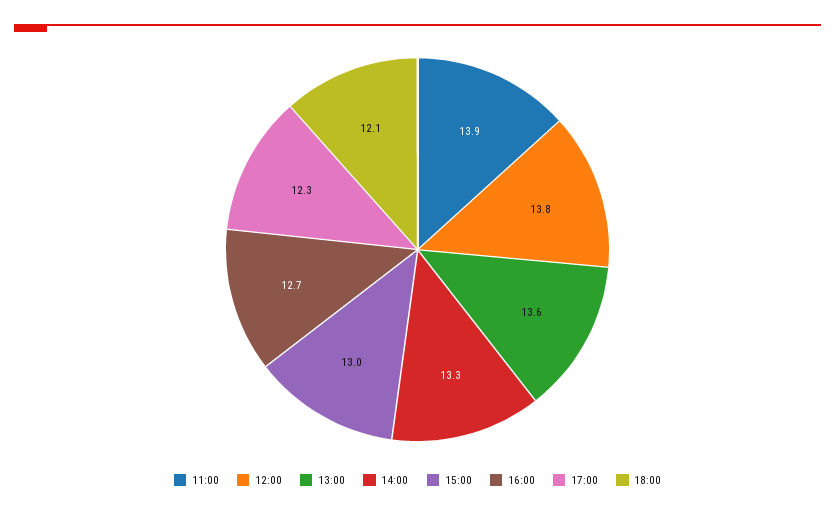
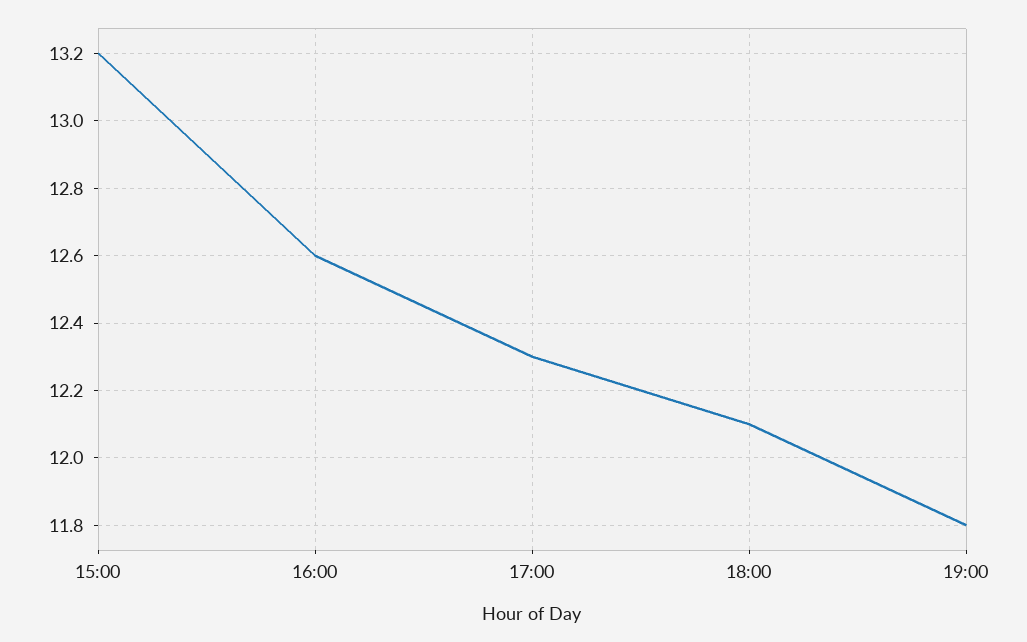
11:00: 13.9 -> none
12:00: 13.8 -> none
13:00: 13.6 -> none
14:00: 13.3 -> none
15:00: 13 -> 13.2
16:00: 12.7 -> 12.6
19:00: none -> 11.8

